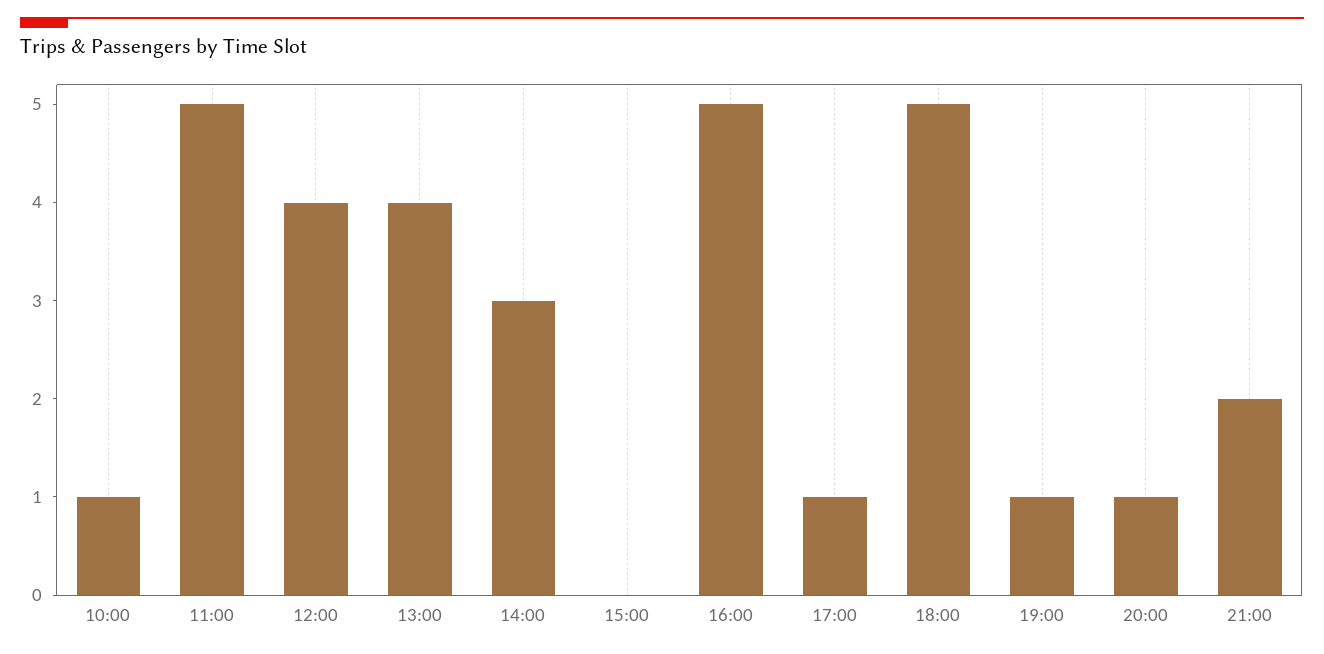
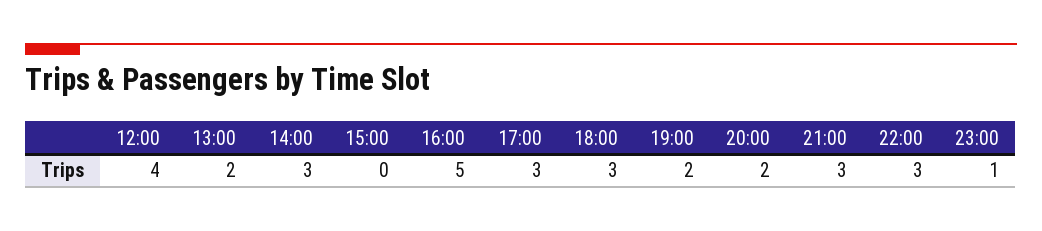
10:00: 1 -> none
11:00: 5 -> none
13:00: 4 -> 2
17:00: 1 -> 3
18:00: 5 -> 3
19:00: 1 -> 2
20:00: 1 -> 2
21:00: 2 -> 3
22:00: none -> 3
23:00: none -> 1

